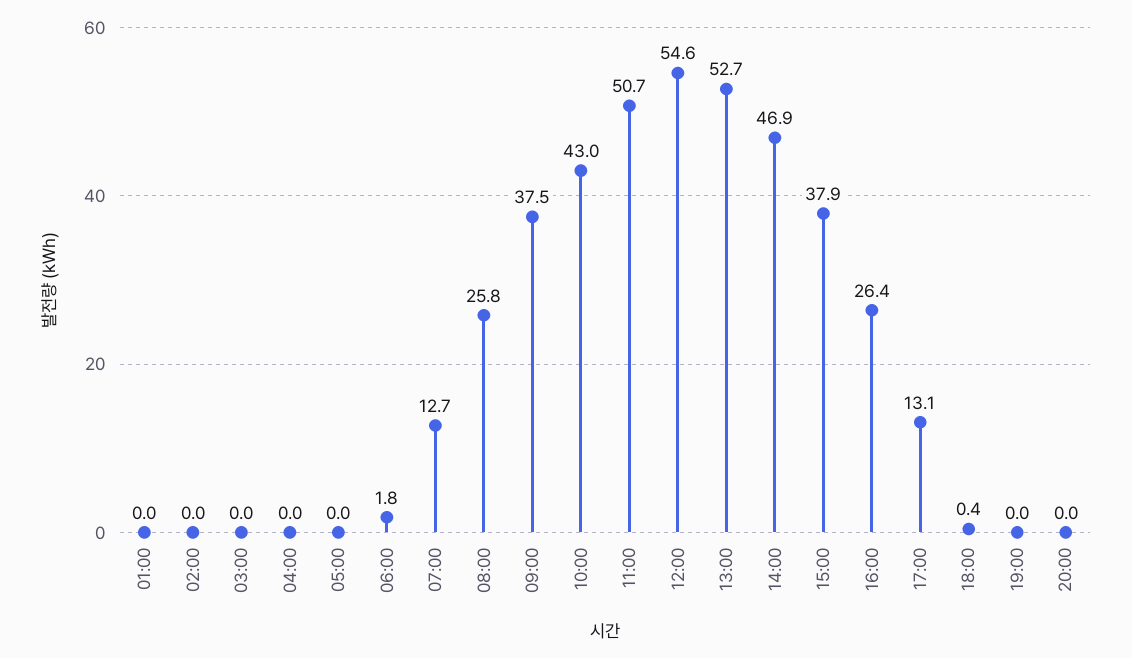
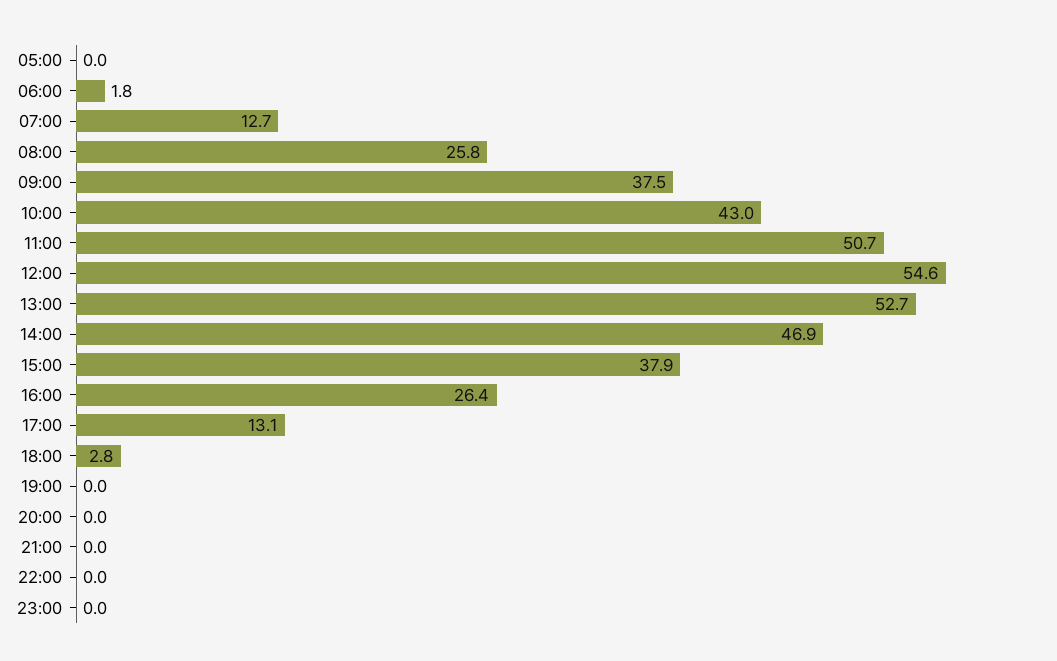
01:00: 0 -> none
02:00: 0 -> none
03:00: 0 -> none
04:00: 0 -> none
18:00: 0.4 -> 2.8
21:00: none -> 0
22:00: none -> 0
23:00: none -> 0

